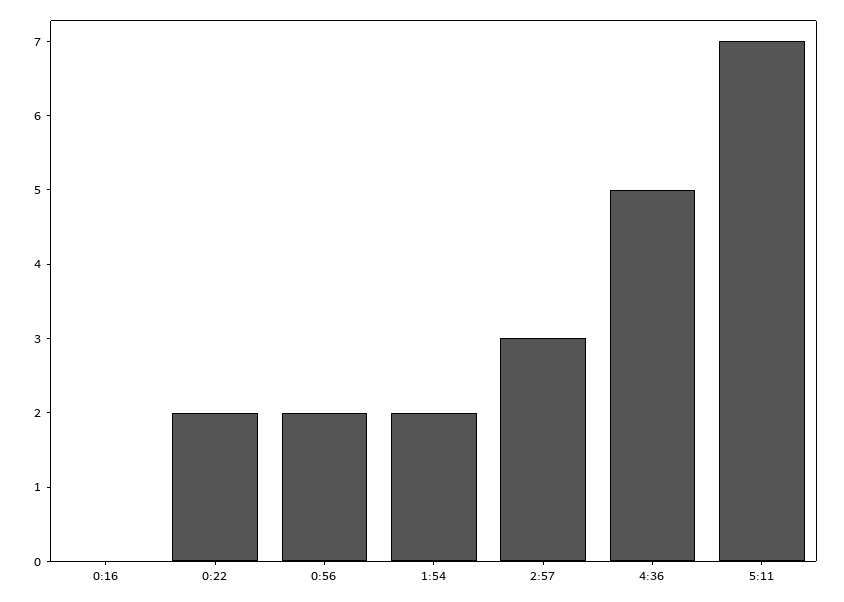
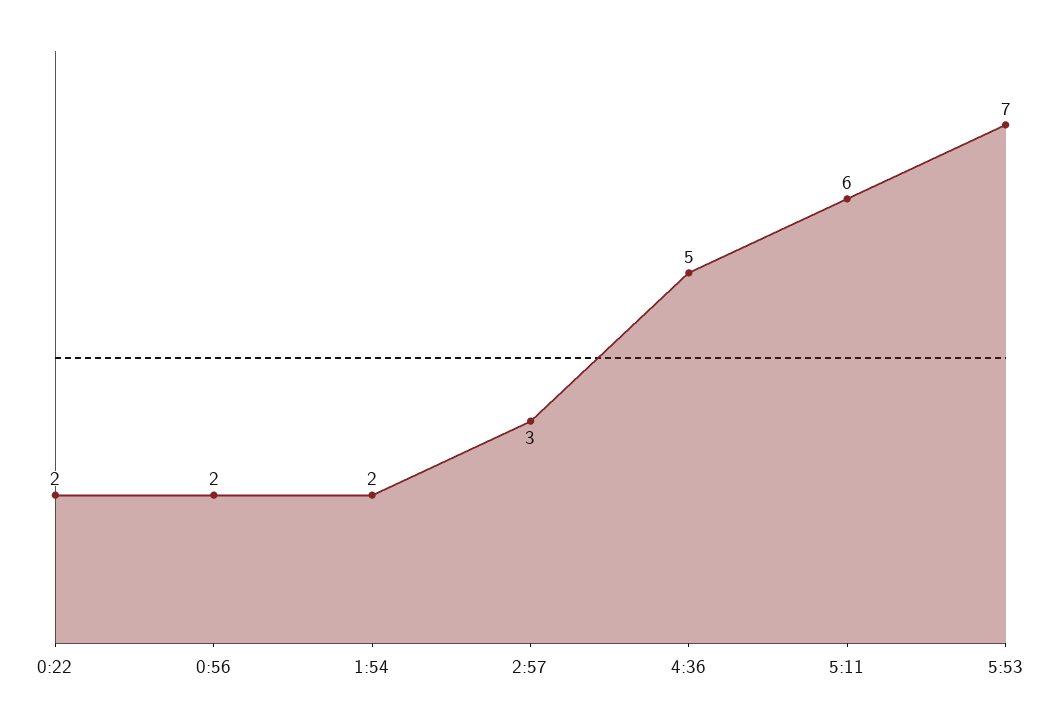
0:16: 0 -> none
5:11: 7 -> 6
5:53: none -> 7

